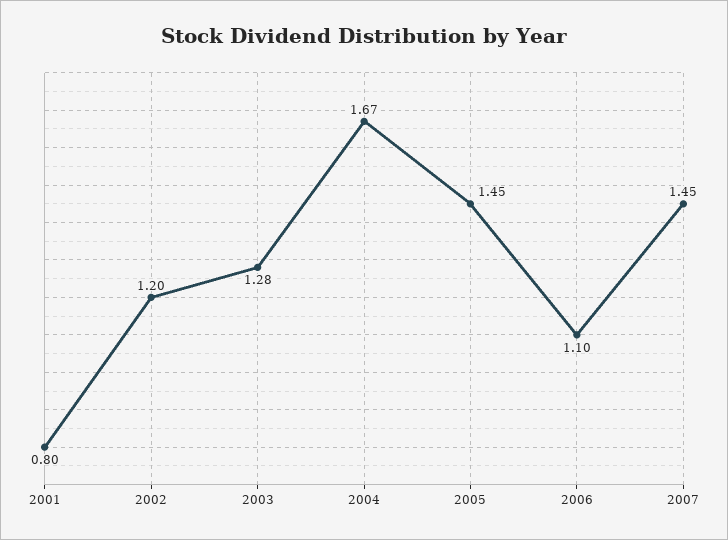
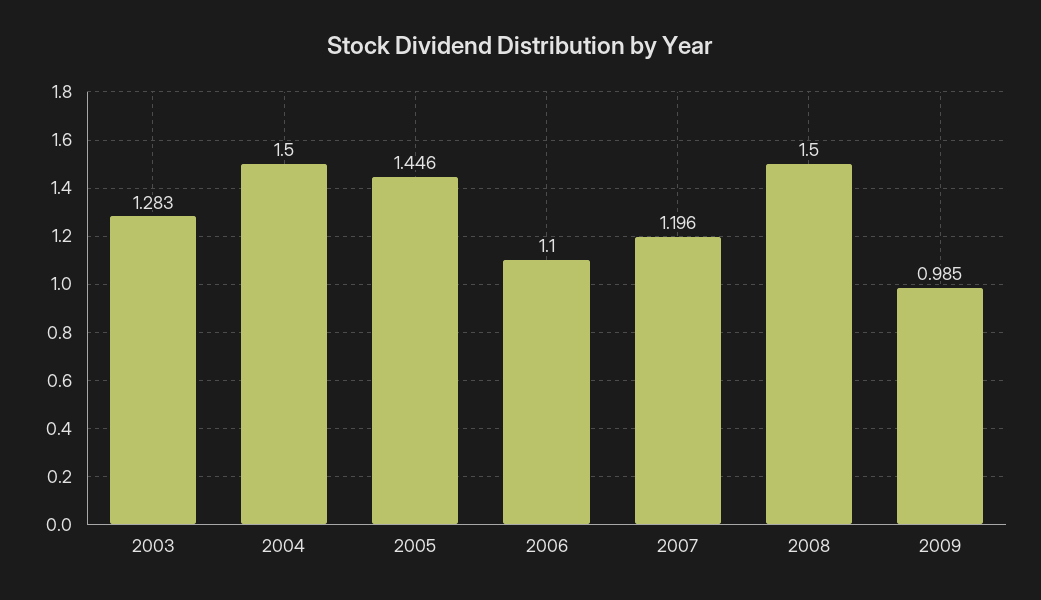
2001: 0.8 -> none
2002: 1.2 -> none
2004: 1.67 -> 1.5
2007: 1.45 -> 1.196
2008: none -> 1.5
2009: none -> 0.985

